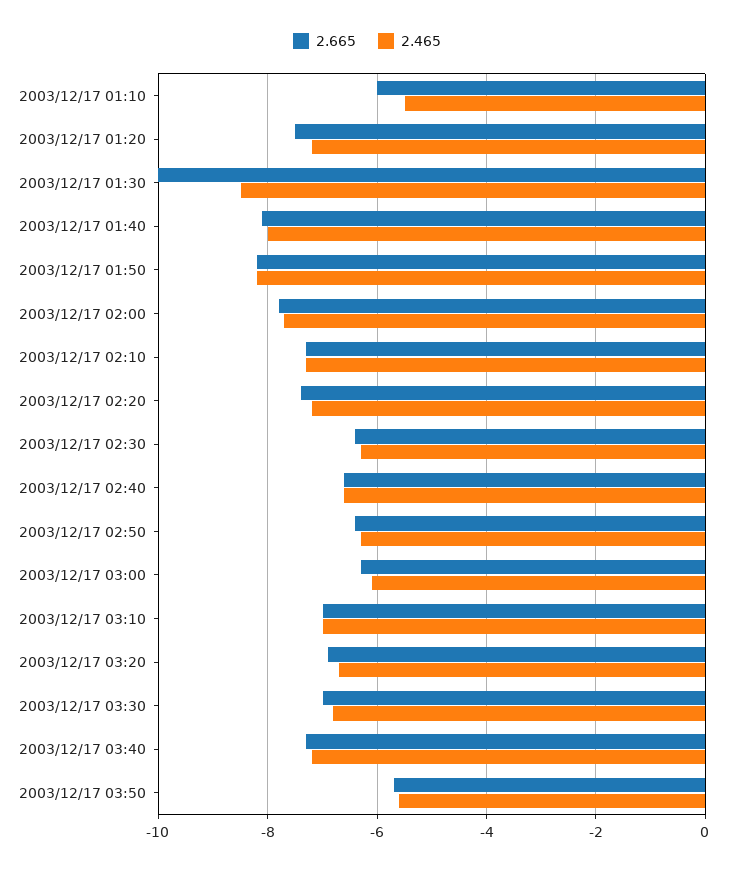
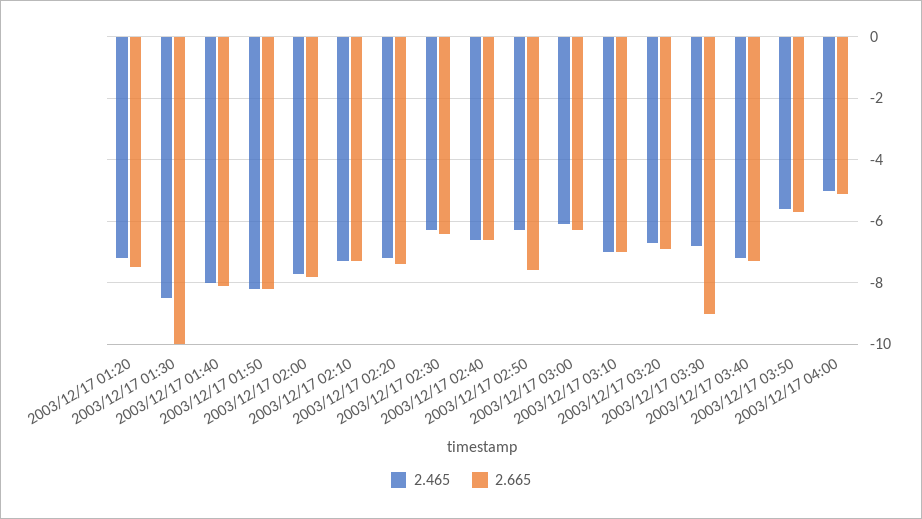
2.665, 2003/12/17 01:10: -6 -> none
2.465, 2003/12/17 01:10: -5.5 -> none
2.665, 2003/12/17 02:50: -6.5 -> -7.5
2.665, 2003/12/17 03:30: -7 -> -9
2.465, 2003/12/17 04:00: none -> -5
2.665, 2003/12/17 04:00: none -> -5

